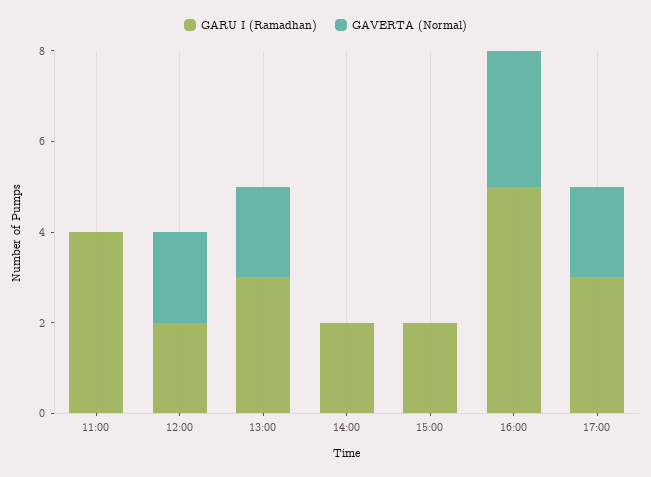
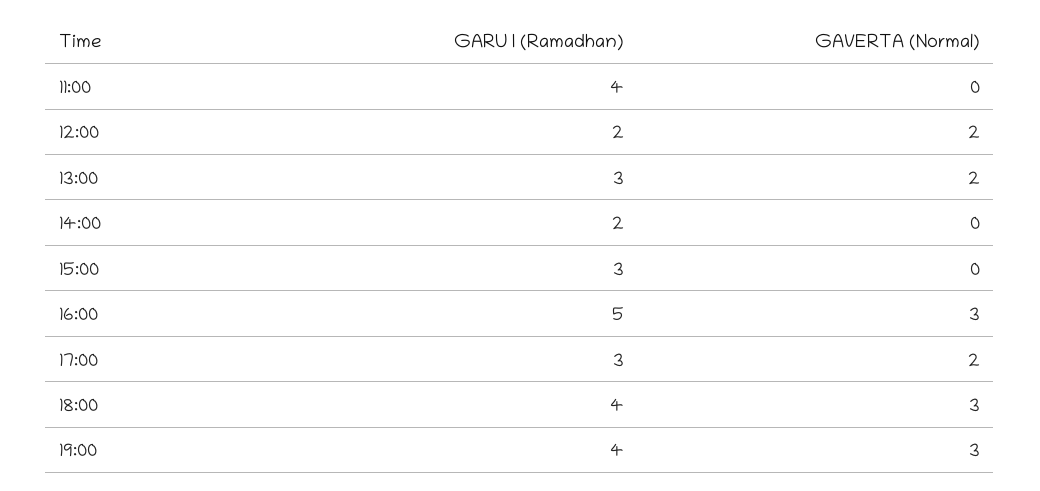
GARU I (Ramadhan), 15:00: 2 -> 3
GARU I (Ramadhan), 18:00: none -> 4
GAVERTA (Normal), 18:00: none -> 3
GARU I (Ramadhan), 19:00: none -> 4
GAVERTA (Normal), 19:00: none -> 3

